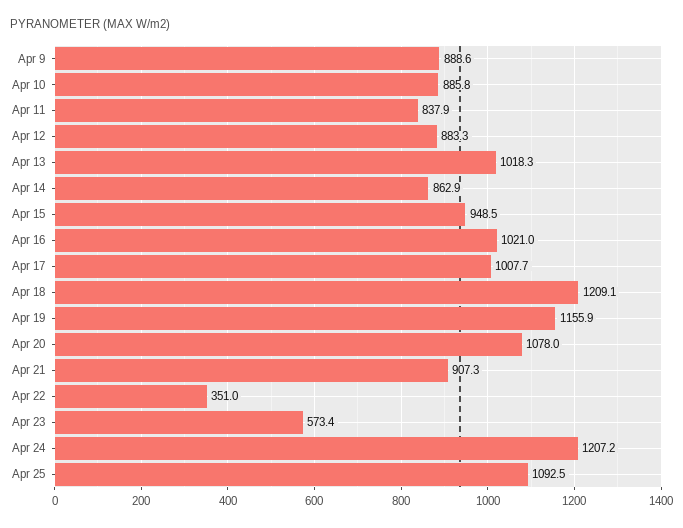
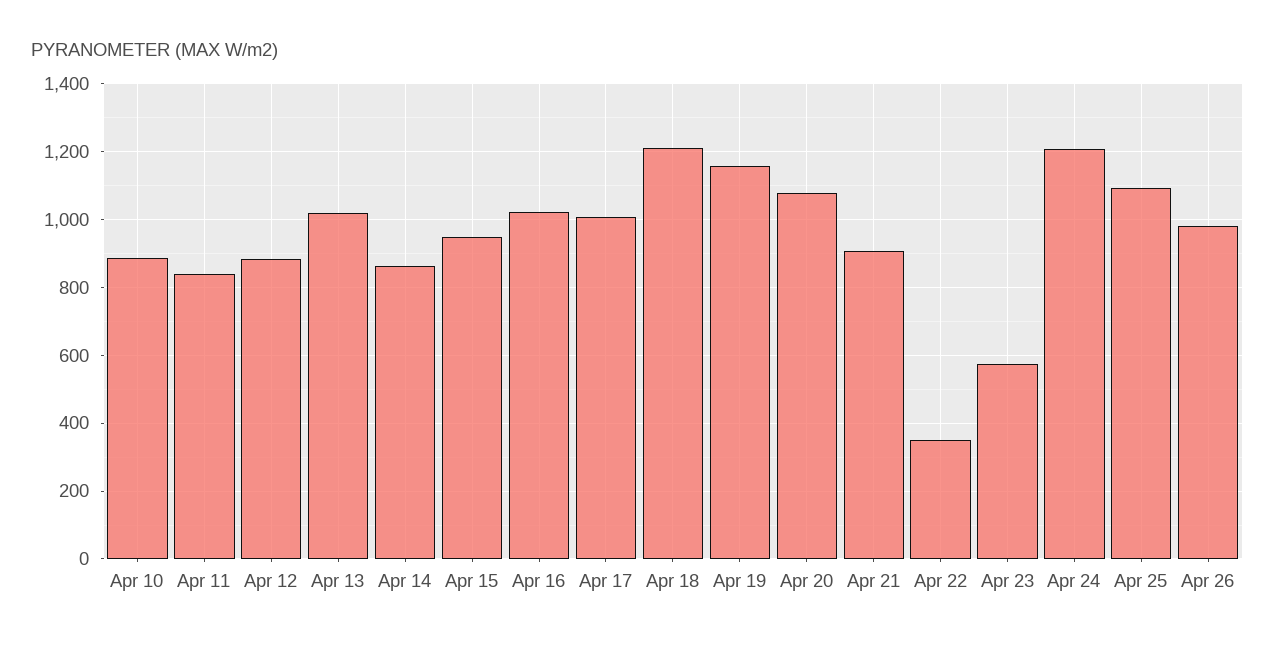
Apr 9: 888.6 -> none
Apr 26: none -> 980

